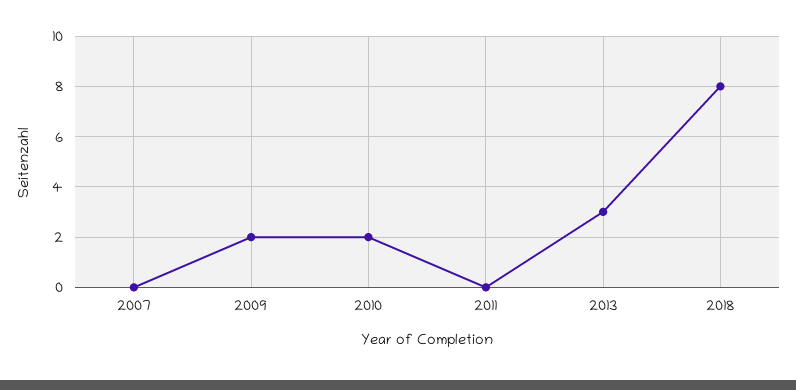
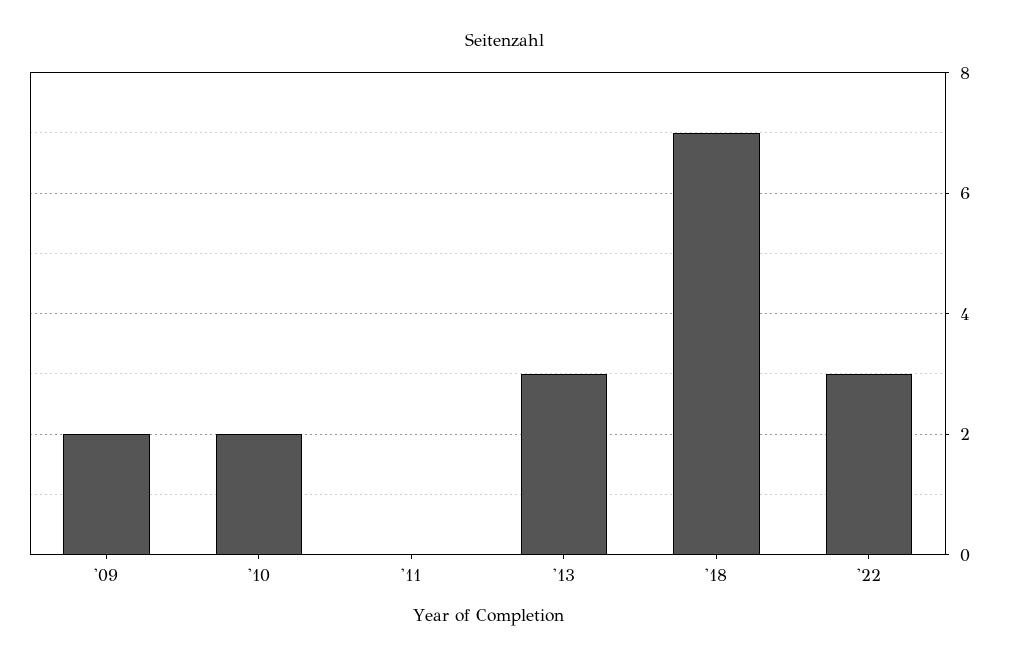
2007: 0 -> none
2018: 8 -> 7
'22: none -> 3

